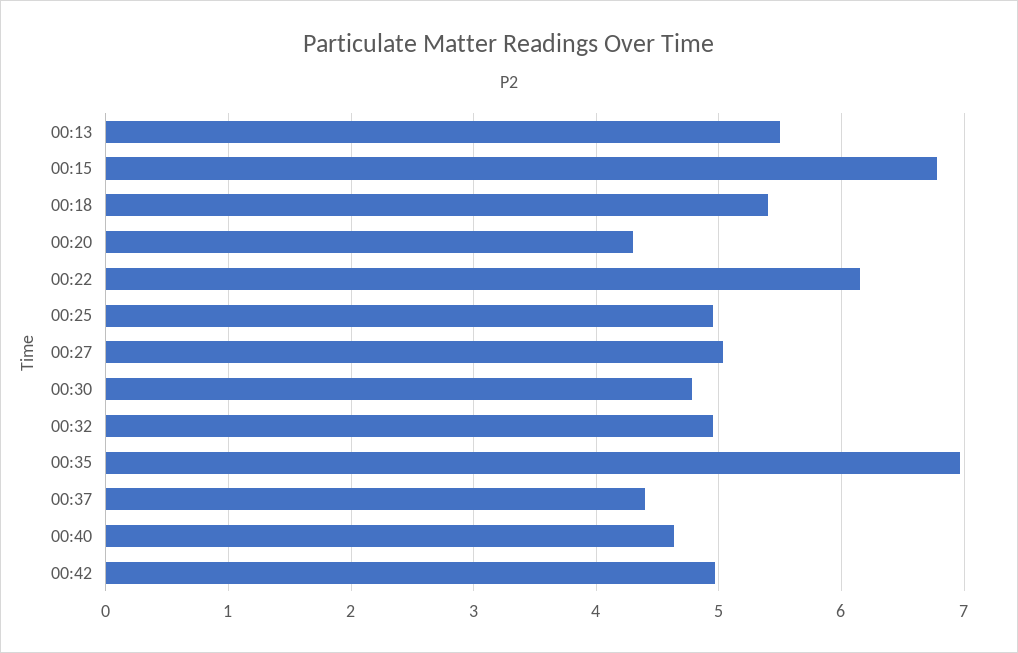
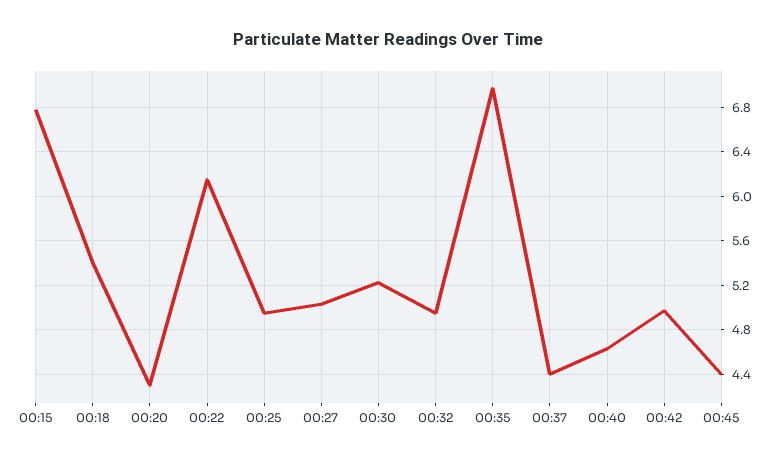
00:13: 5.5 -> none
00:30: 4.8 -> 5.2
00:45: none -> 4.4

